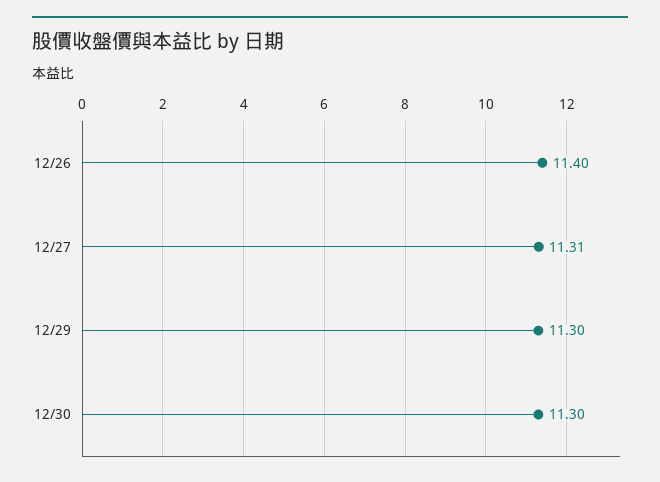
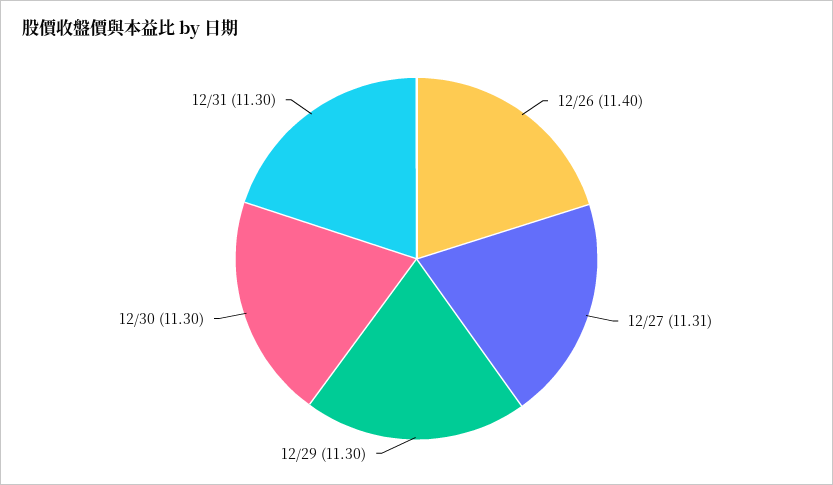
12/31: none -> 11.3

